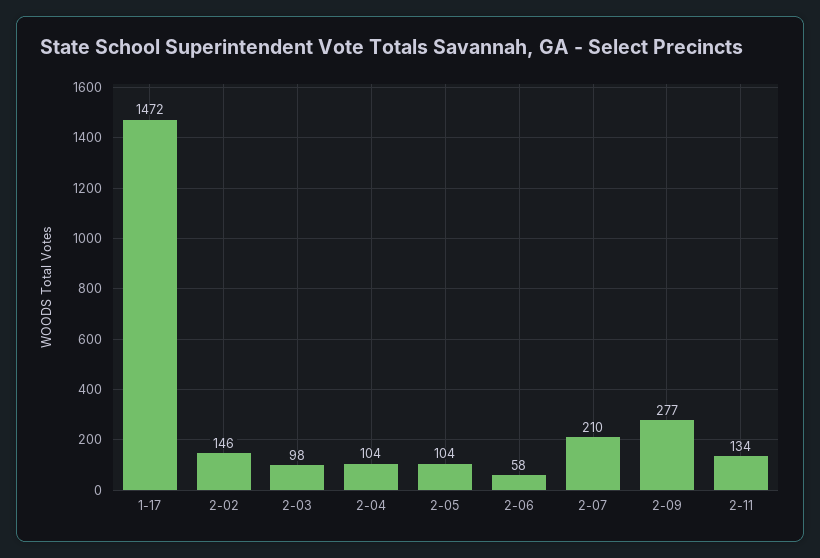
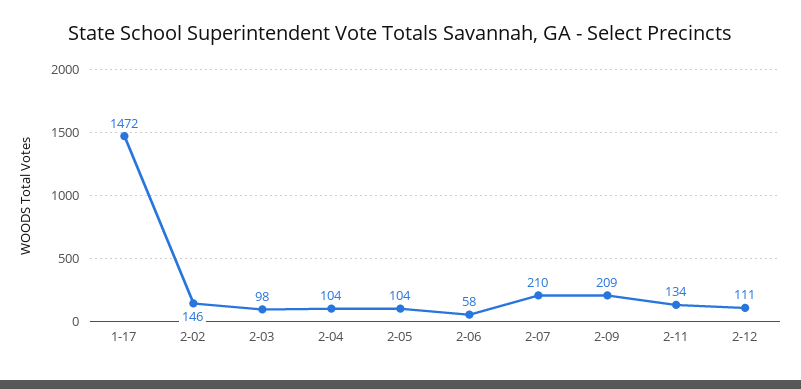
2-09: 277 -> 209
2-12: none -> 111

